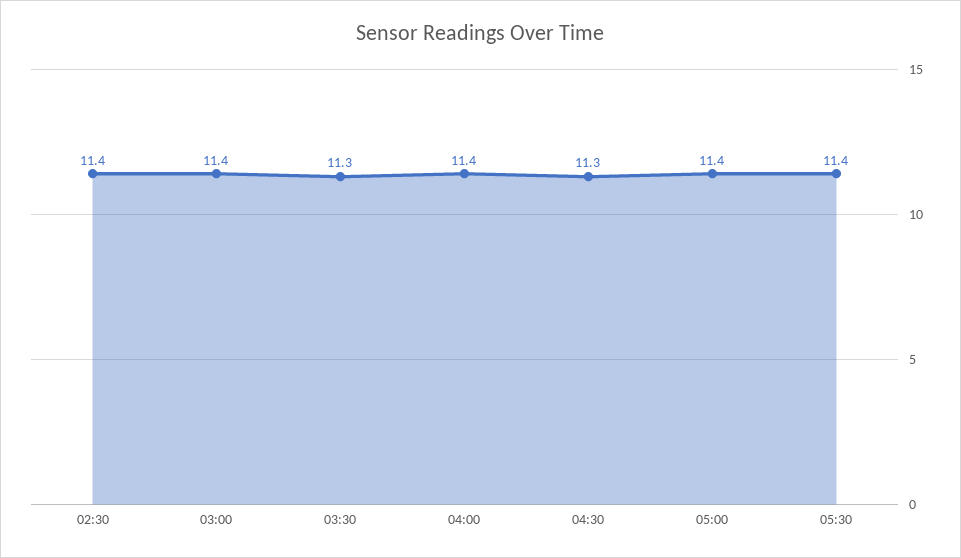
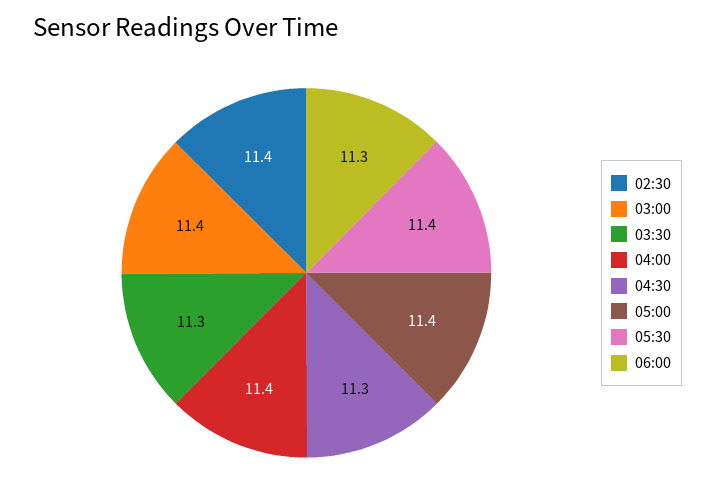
06:00: none -> 11.3

